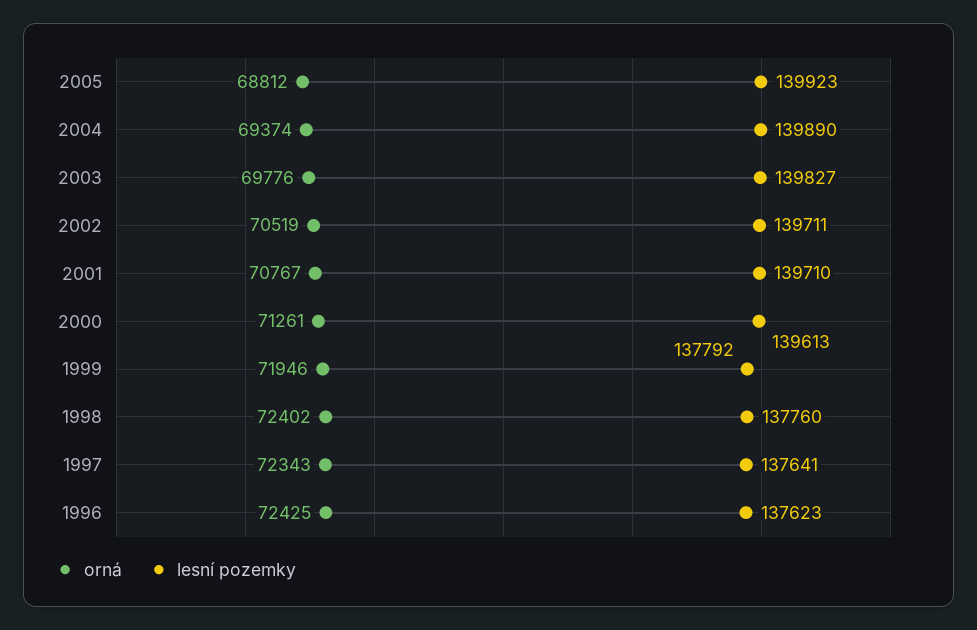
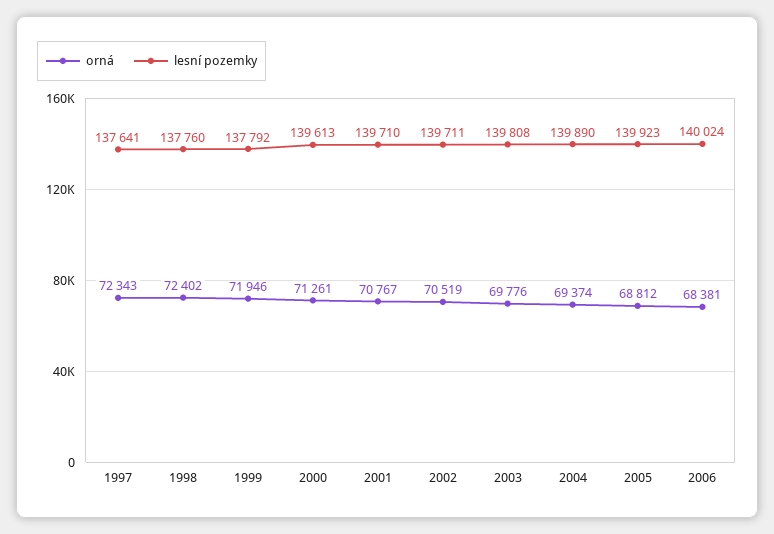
lesní pozemky, 2003: 139827 -> 139808
orná, 1996: 72425 -> none
lesní pozemky, 1996: 137623 -> none
orná, 2006: none -> 68381
lesní pozemky, 2006: none -> 140024

